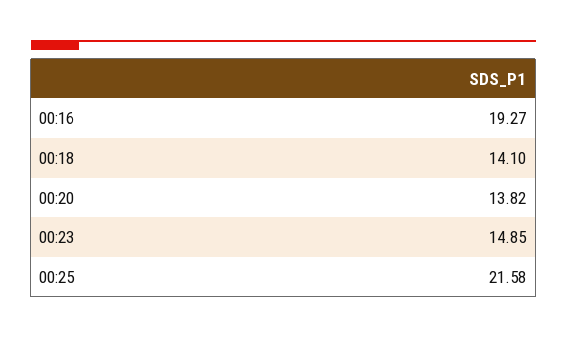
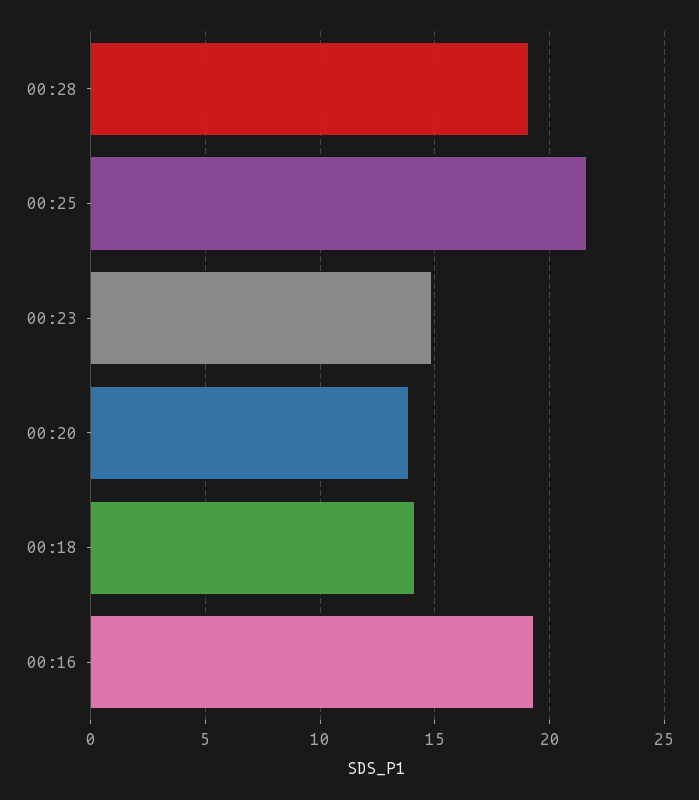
00:28: none -> 19

